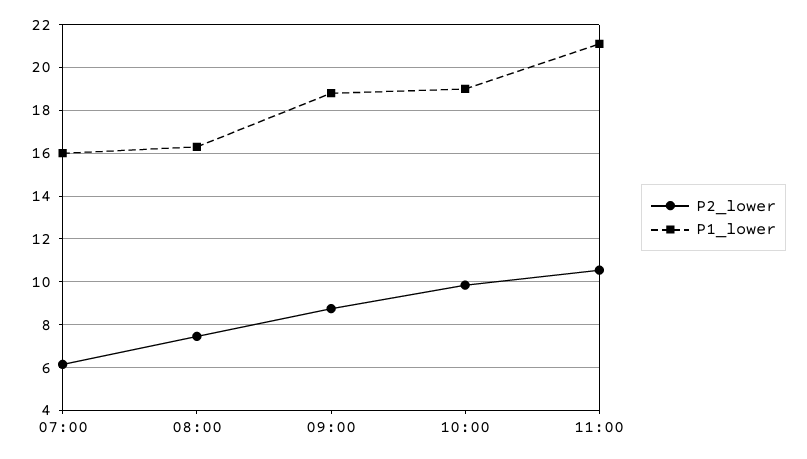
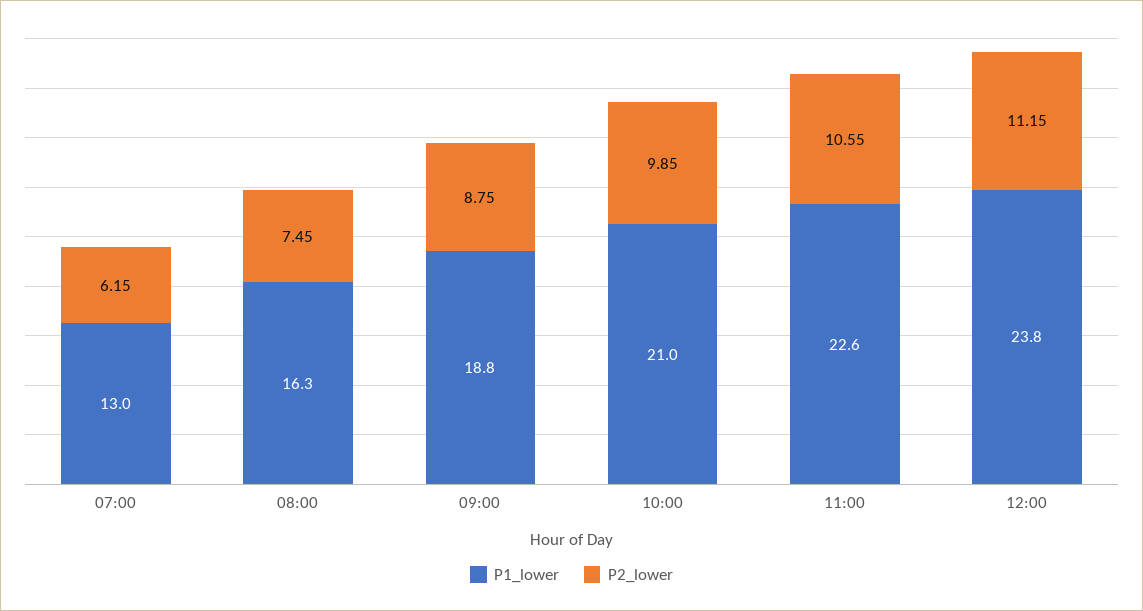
P1_lower, 07:00: 16 -> 13
P1_lower, 10:00: 19 -> 21
P1_lower, 11:00: 21 -> 22.6
P1_lower, 12:00: none -> 23.8
P2_lower, 12:00: none -> 11.15

